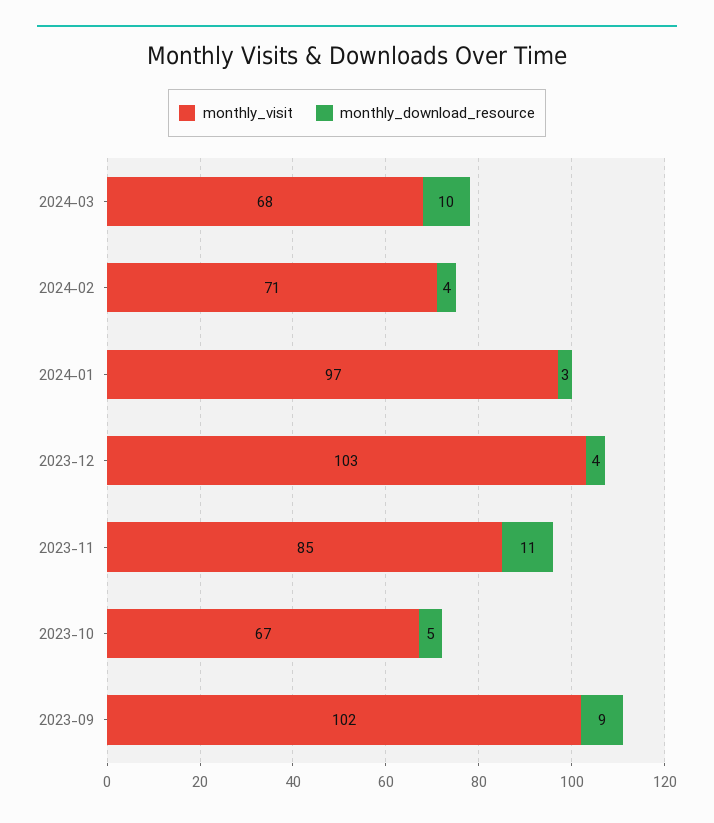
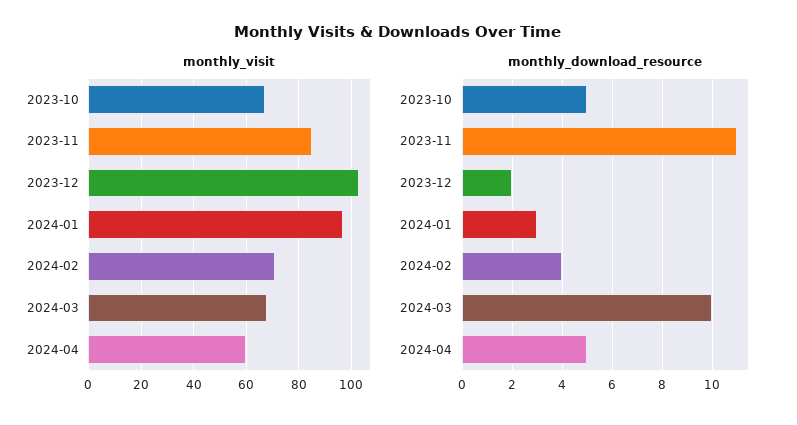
monthly_download_resource, 2023-12: 4 -> 2
monthly_visit, 2023-09: 102 -> none
monthly_download_resource, 2023-09: 9 -> none
monthly_visit, 2024-04: none -> 60
monthly_download_resource, 2024-04: none -> 5

